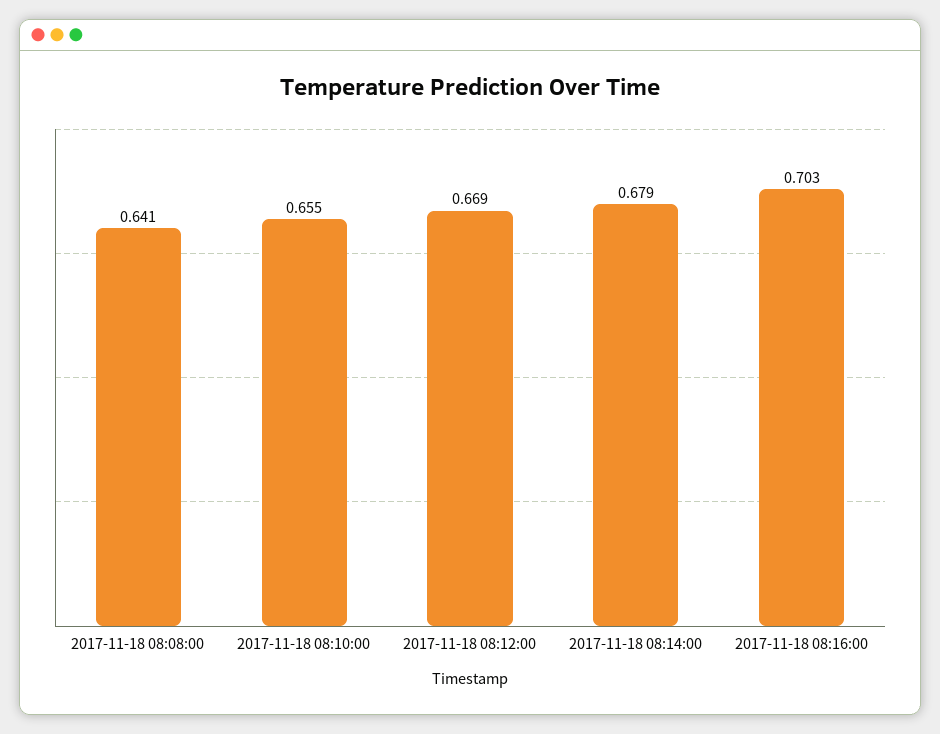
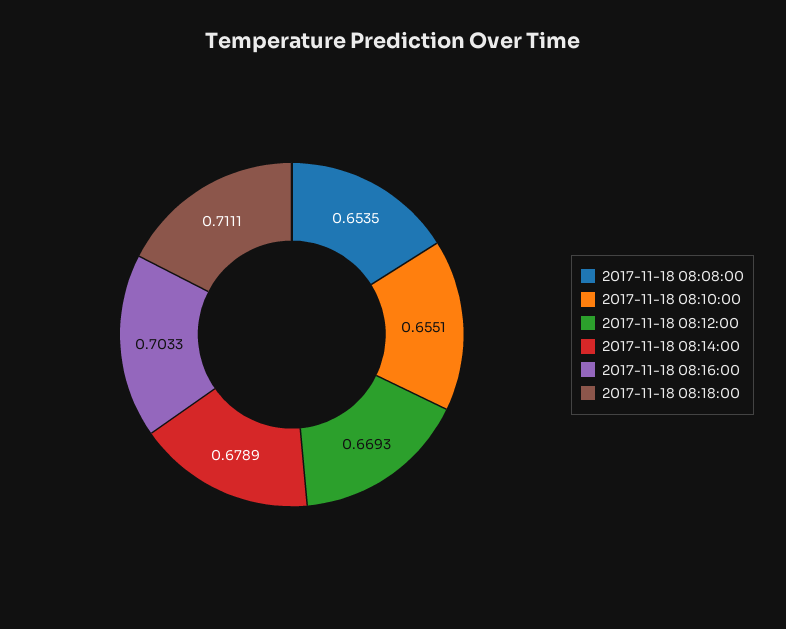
2017-11-18 08:08:00: 0.641 -> 0.6535
2017-11-18 08:18:00: none -> 0.7111

